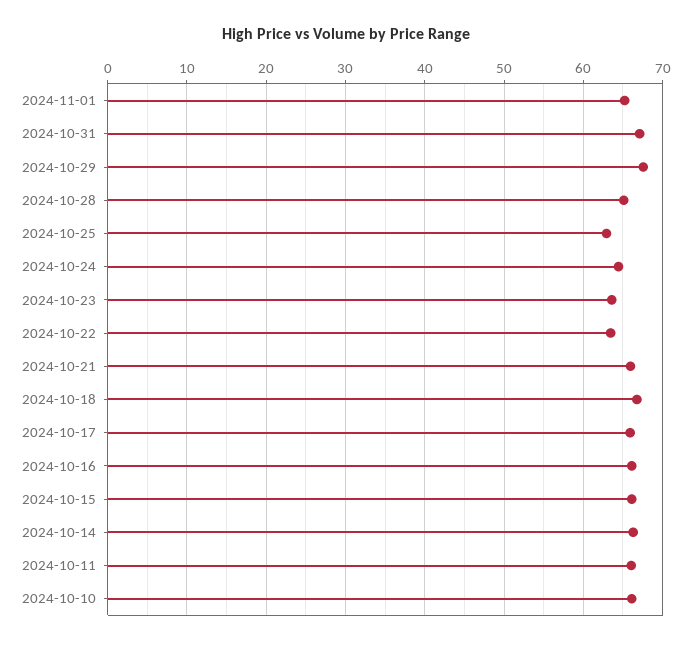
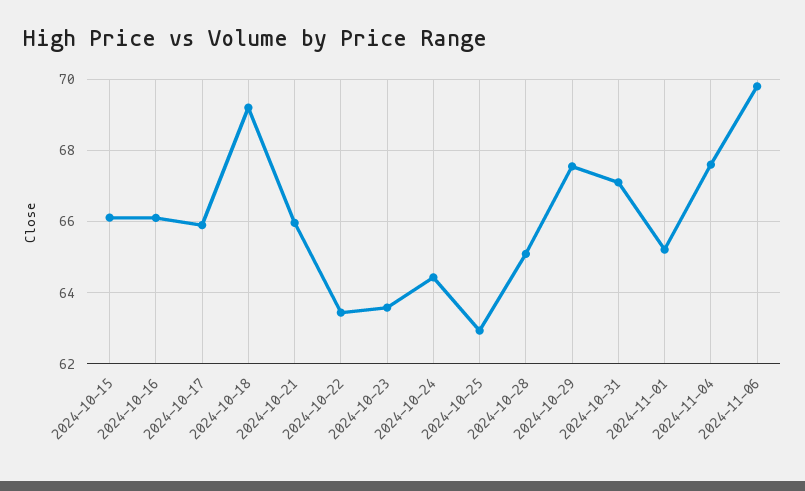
2024-10-18: 67 -> 69.2
2024-10-14: 66 -> none
2024-10-11: 66 -> none
2024-10-10: 66 -> none
2024-11-04: none -> 67.6
2024-11-06: none -> 69.8

